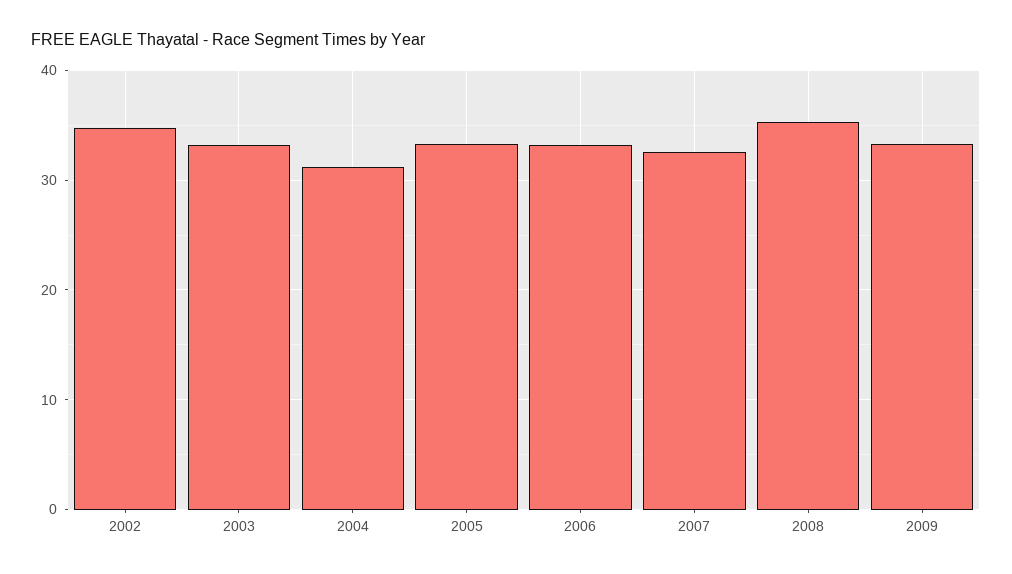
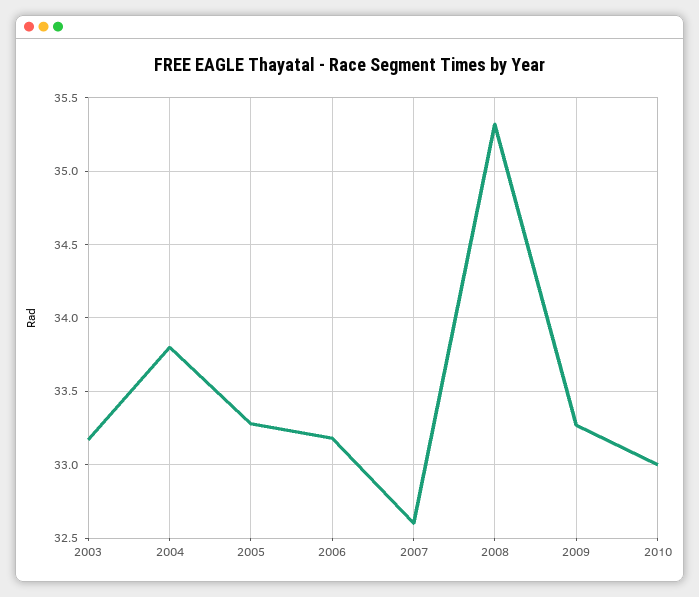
2002: 35 -> none
2004: 31 -> 33.8
2010: none -> 33

